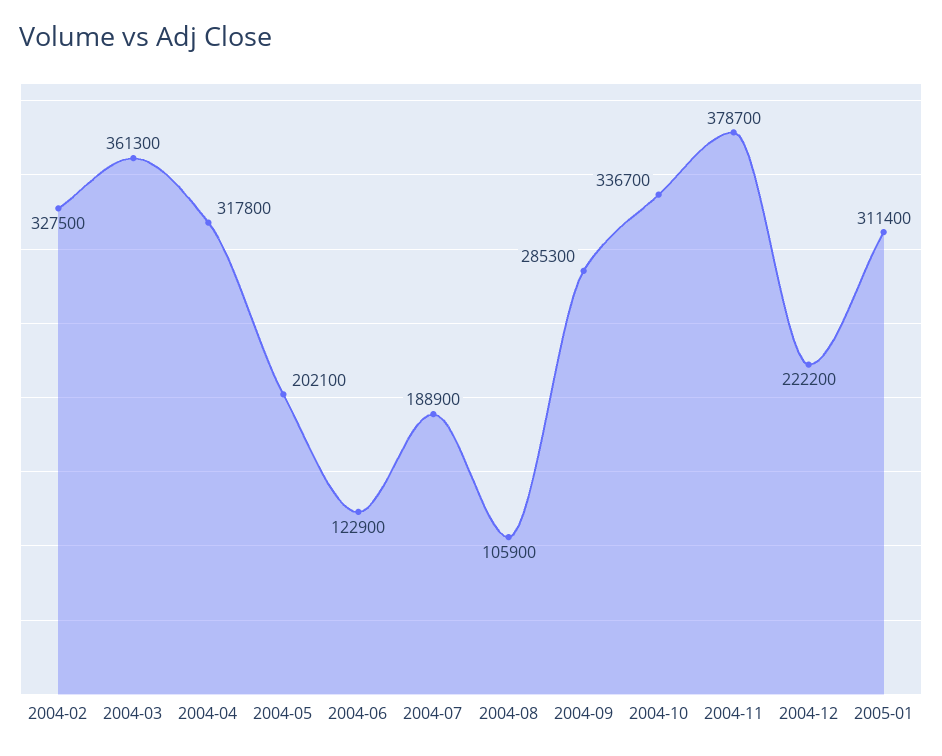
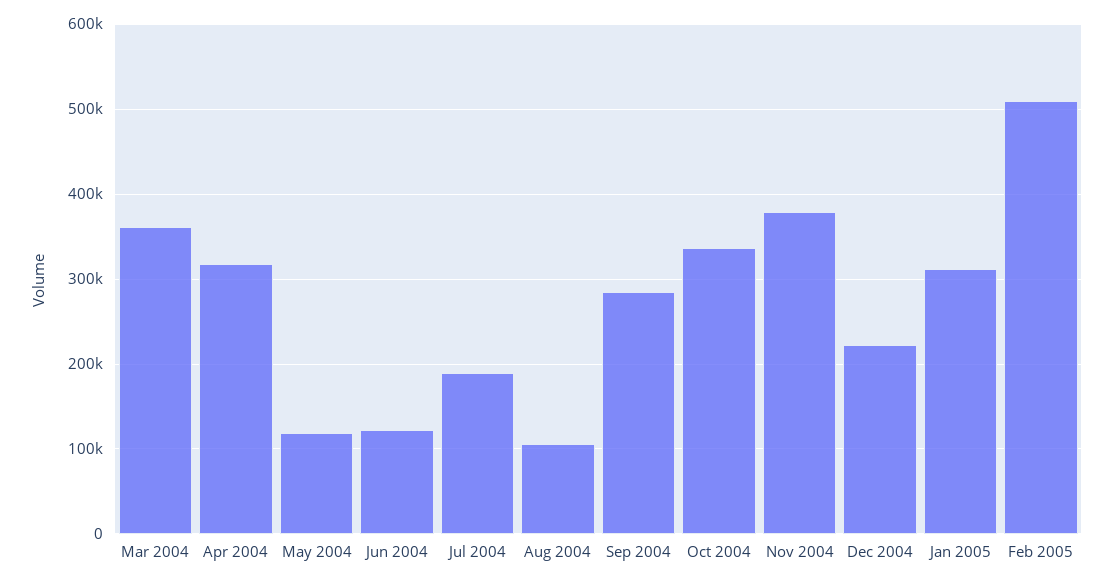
2004-02: 327500 -> none
2004-05: 202100 -> 120000
Feb 2005: none -> 510000

